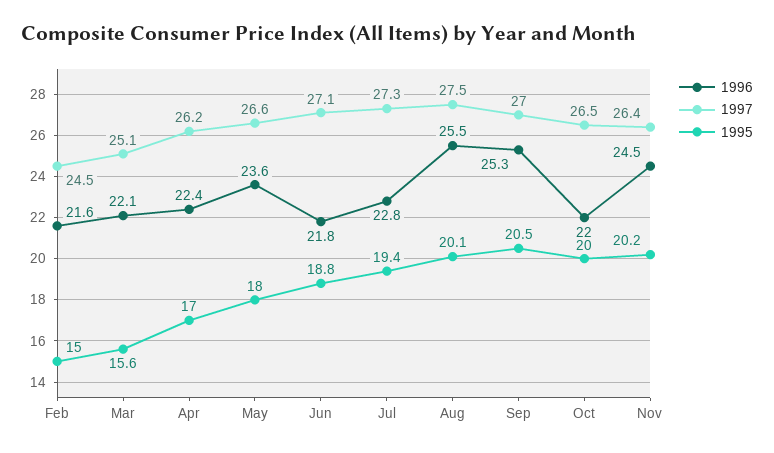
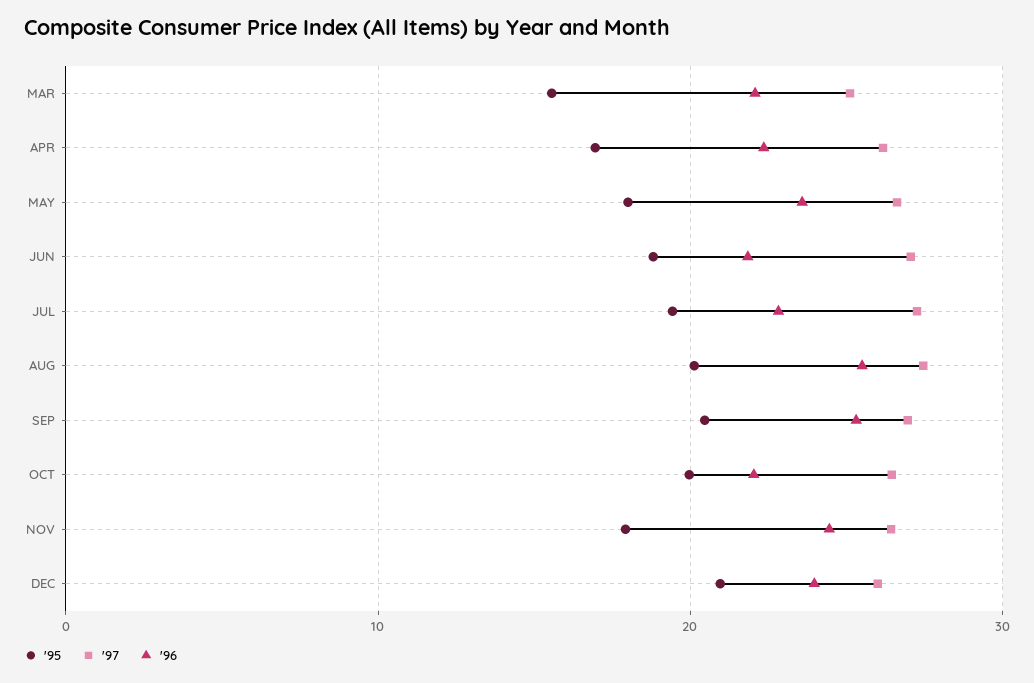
1996, Feb: 21.6 -> none
1997, Feb: 24.5 -> none
1995, Feb: 15 -> none
1995, Nov: 20.2 -> 18
1995, DEC: none -> 21
1997, DEC: none -> 26
1996, DEC: none -> 24

